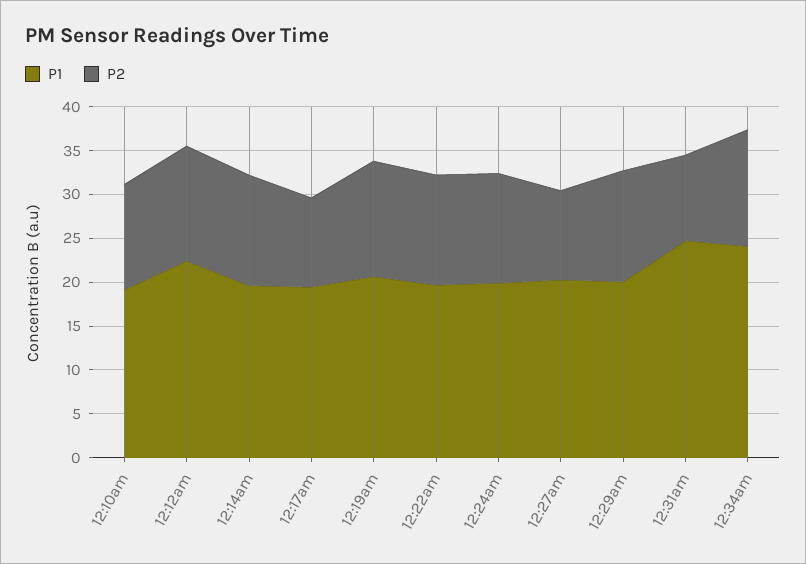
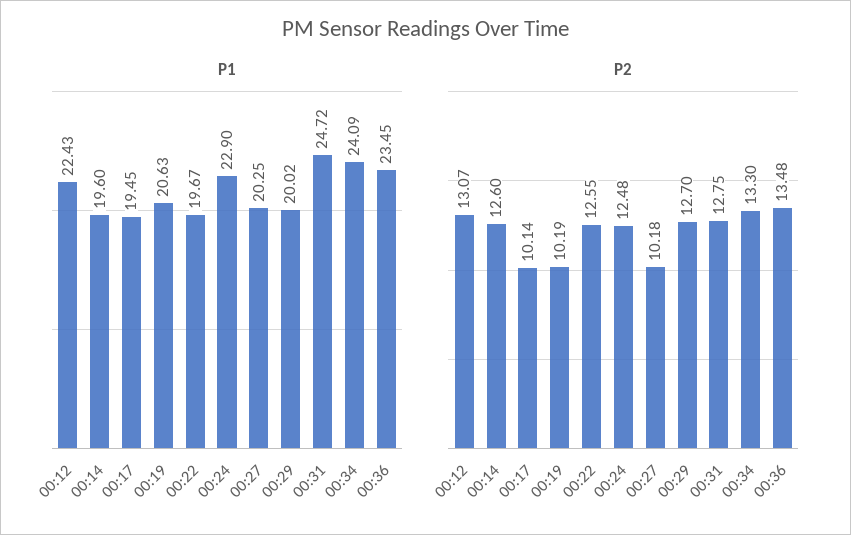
P1, 12:10am: 19 -> none
P2, 12:10am: 12 -> none
P2, 12:19am: 13 -> 10.19
P1, 12:24am: 20 -> 22.9
P2, 12:31am: 10 -> 12.75
P1, 00:36: none -> 23.45
P2, 00:36: none -> 13.48

